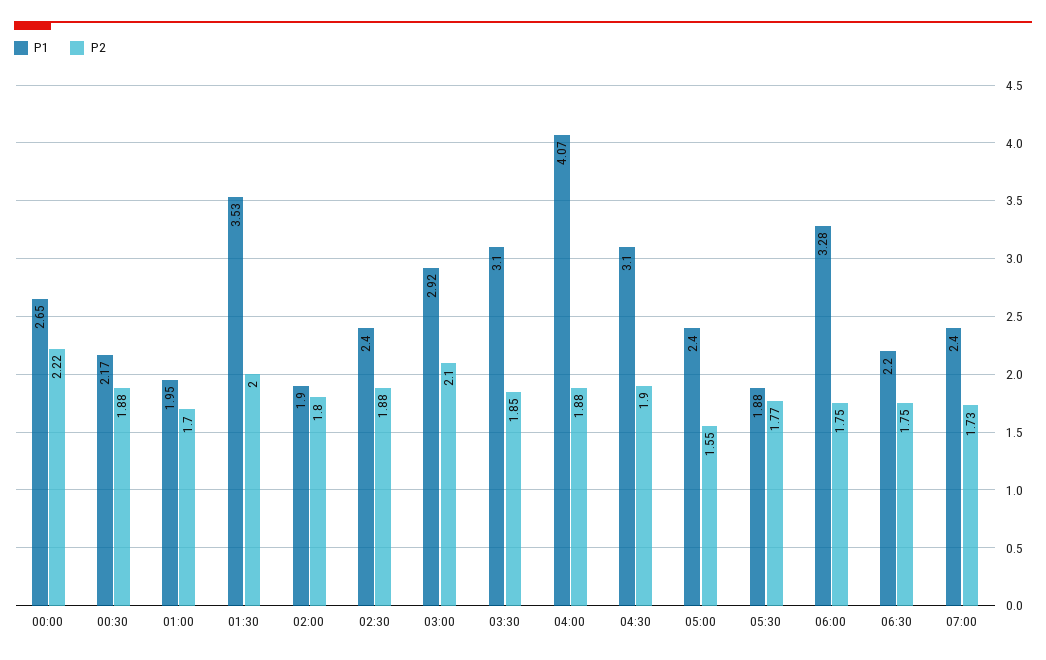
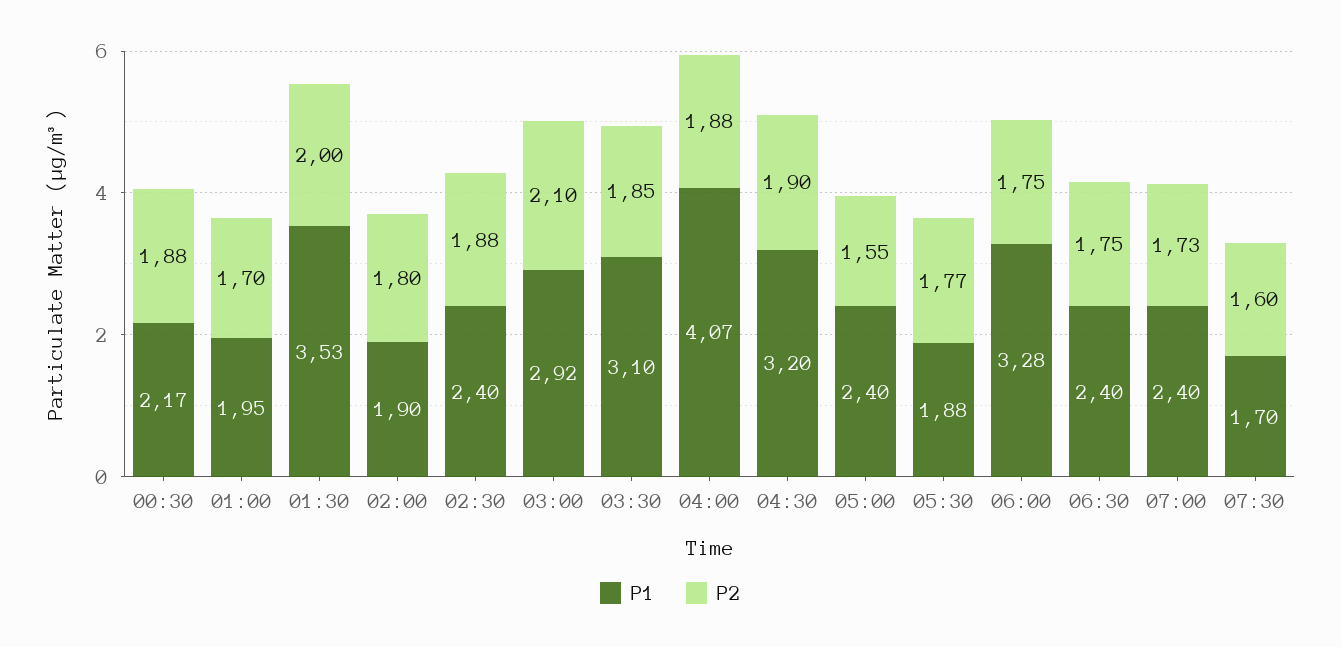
P1, 00:00: 2.65 -> none
P2, 00:00: 2.22 -> none
P1, 04:30: 3.1 -> 3.2
P1, 06:30: 2.2 -> 2.4
P1, 07:30: none -> 1.7
P2, 07:30: none -> 1.6

